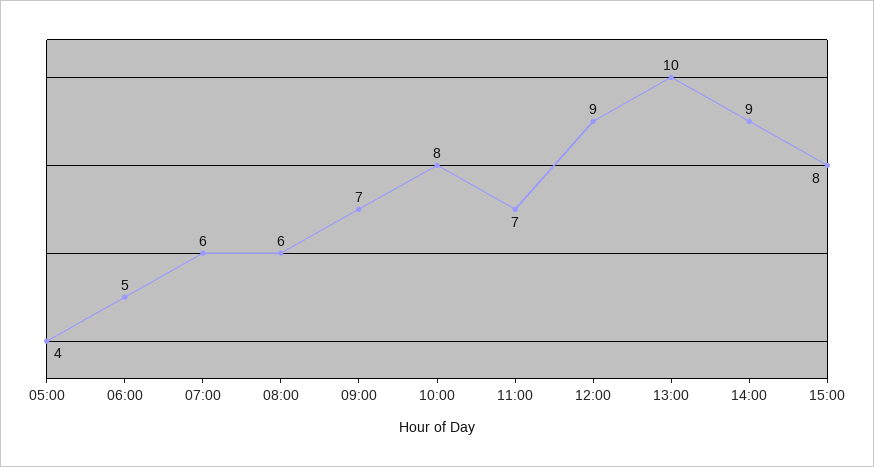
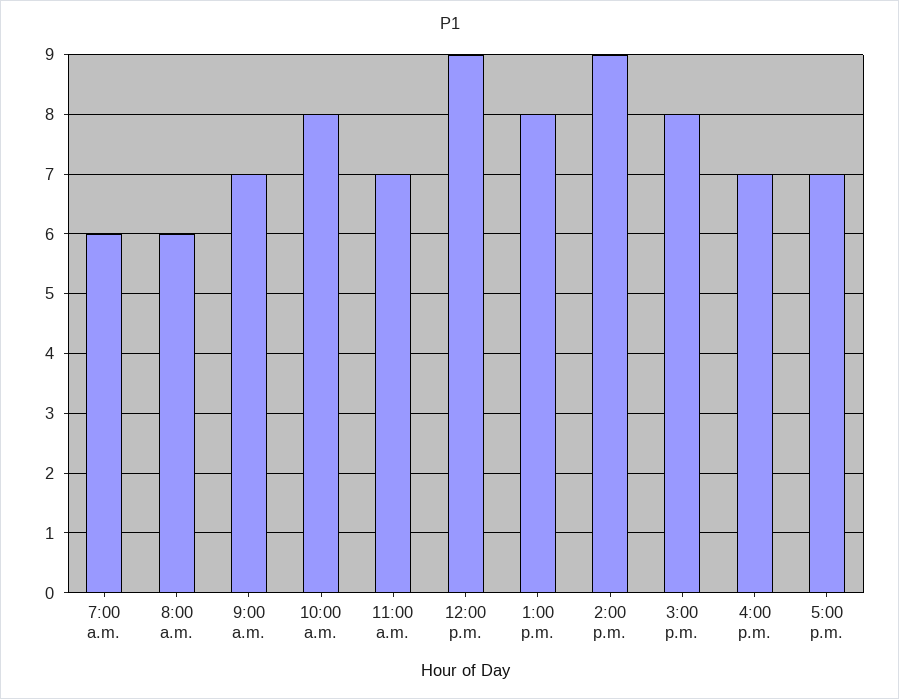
05:00: 4 -> none
06:00: 5 -> none
13:00: 10 -> 8
4:00 p.m.: none -> 7
5:00 p.m.: none -> 7

